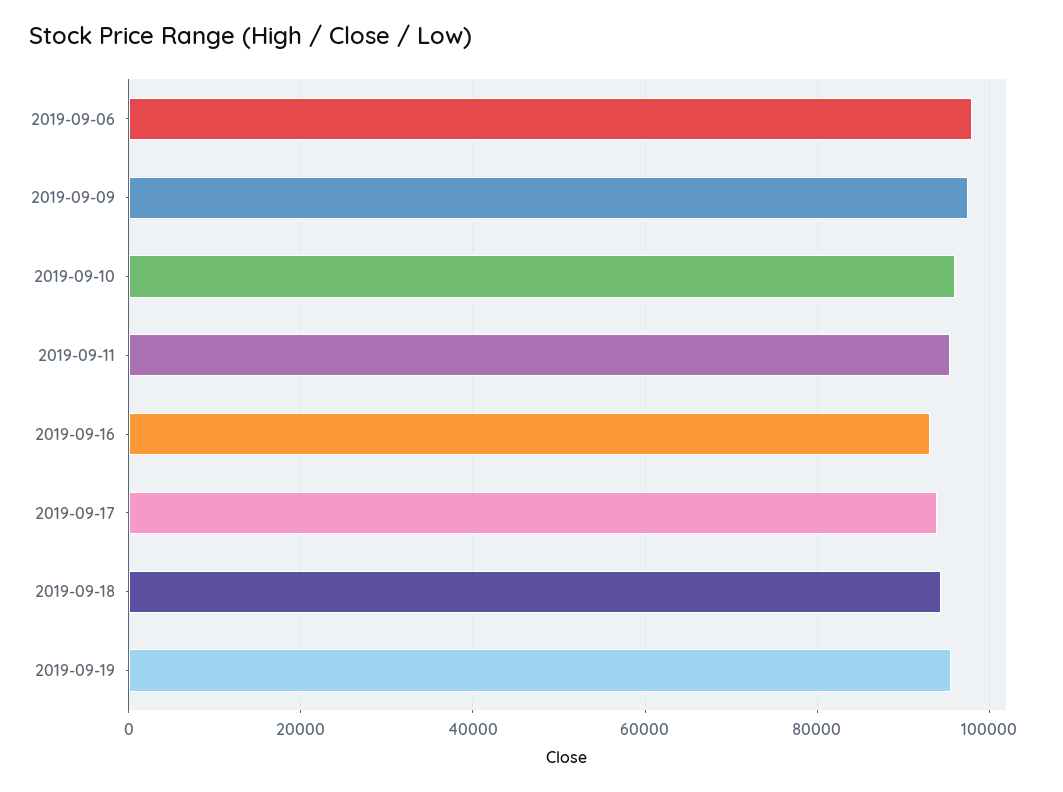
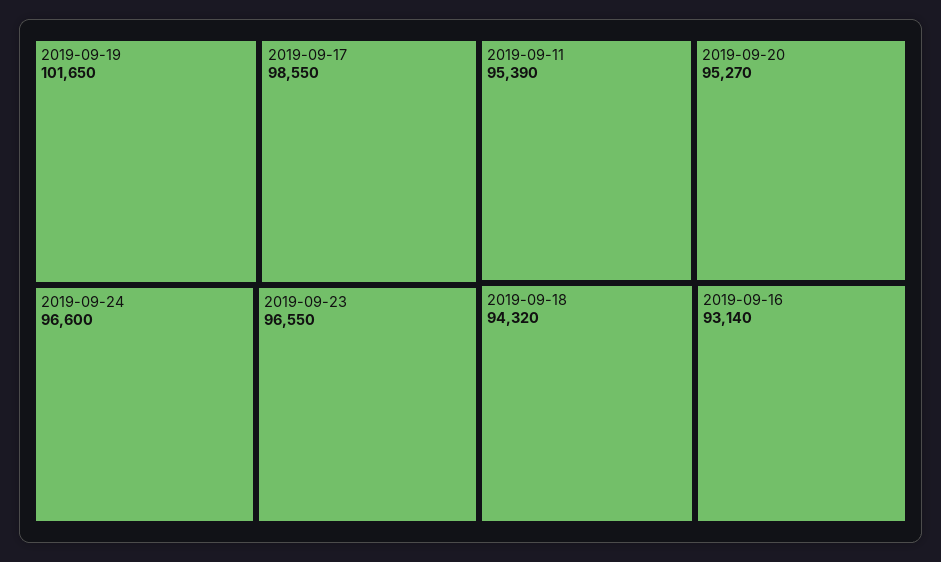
2019-09-06: 98000 -> none
2019-09-09: 98000 -> none
2019-09-10: 96000 -> none
2019-09-17: 94000 -> 98550
2019-09-19: 96000 -> 101650
2019-09-24: none -> 96600
2019-09-23: none -> 96550
2019-09-20: none -> 95270

